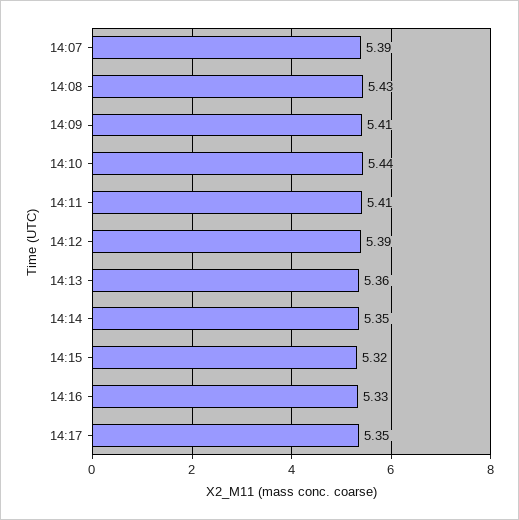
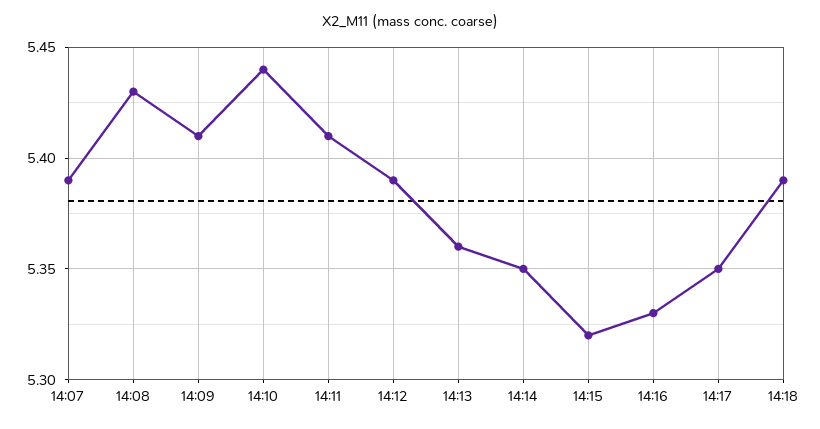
14:18: none -> 5.39

